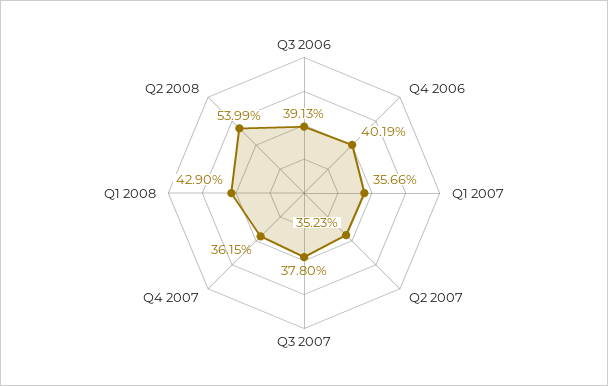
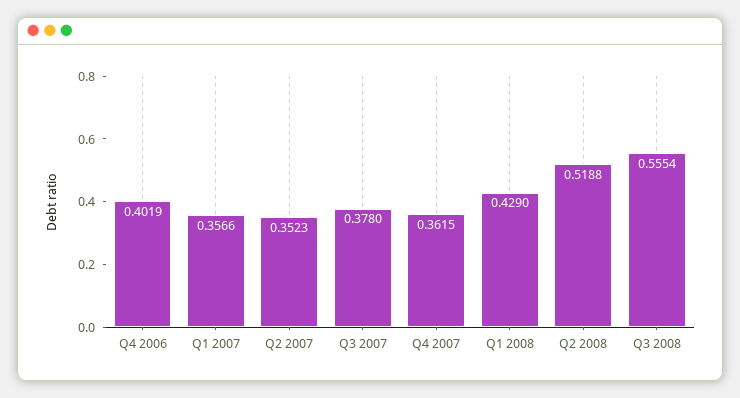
Q3 2006: 0.3913 -> none
Q2 2008: 0.5399 -> 0.5188
Q3 2008: none -> 0.5554

